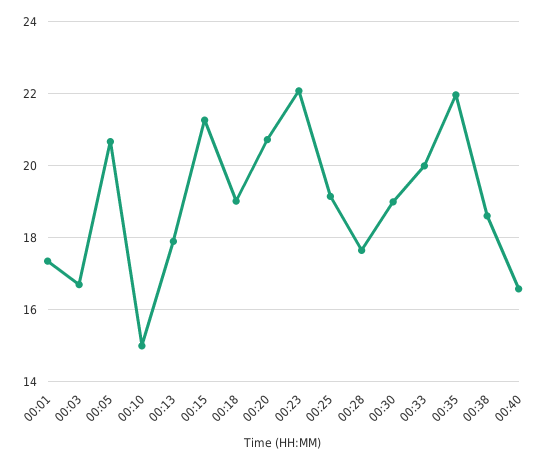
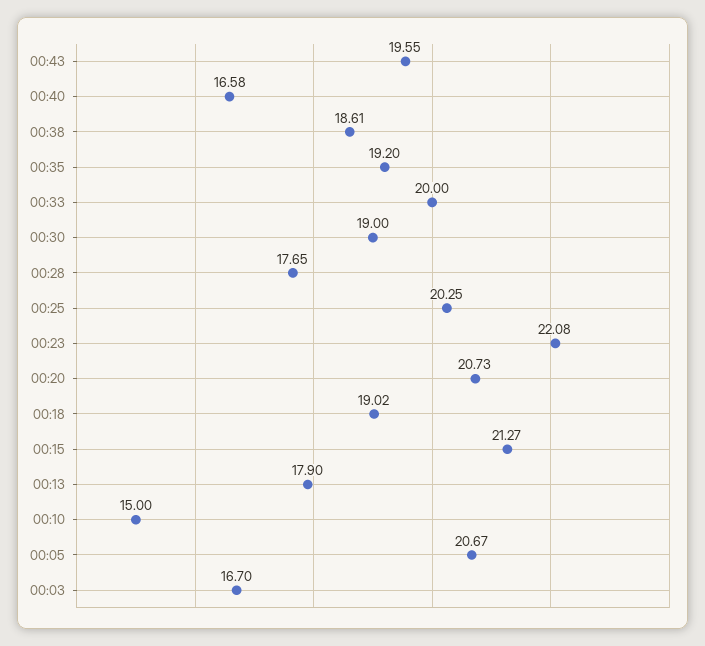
00:01: 17.4 -> none
00:25: 19.2 -> 20.25
00:35: 22 -> 19.2
00:43: none -> 19.55

